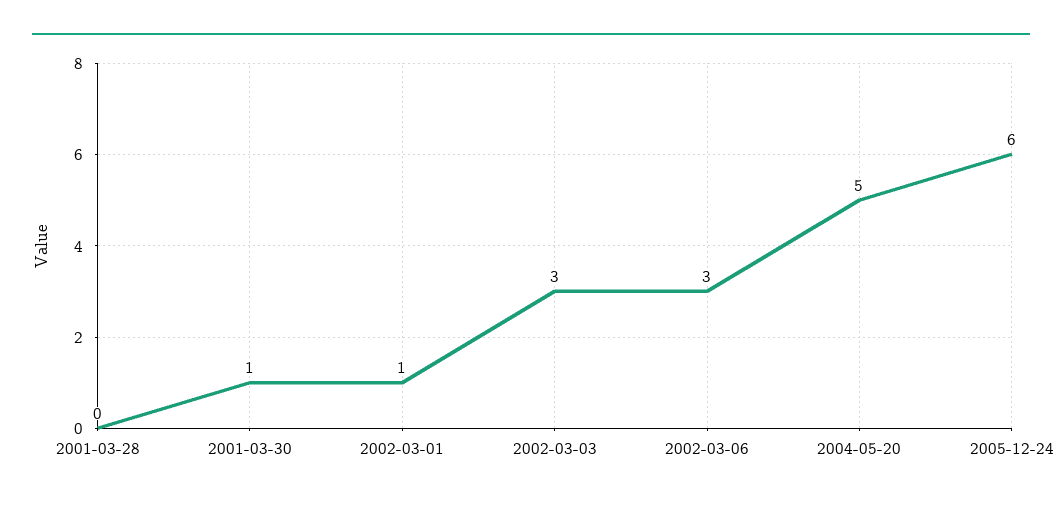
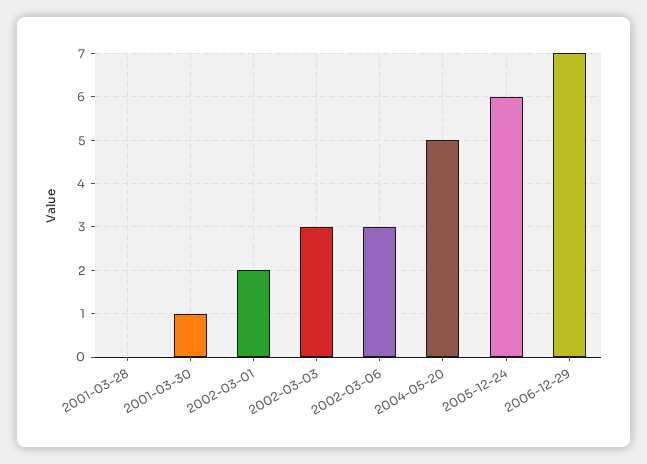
2002-03-01: 1 -> 2
2006-12-29: none -> 7

